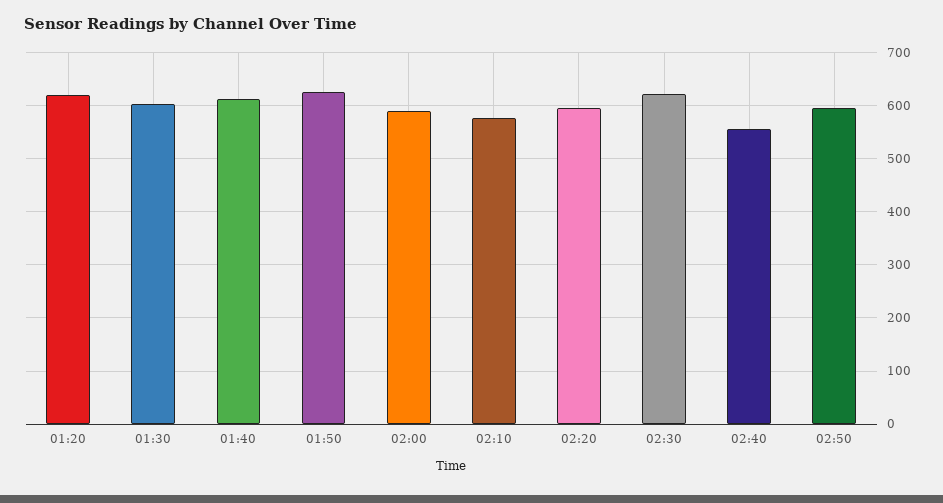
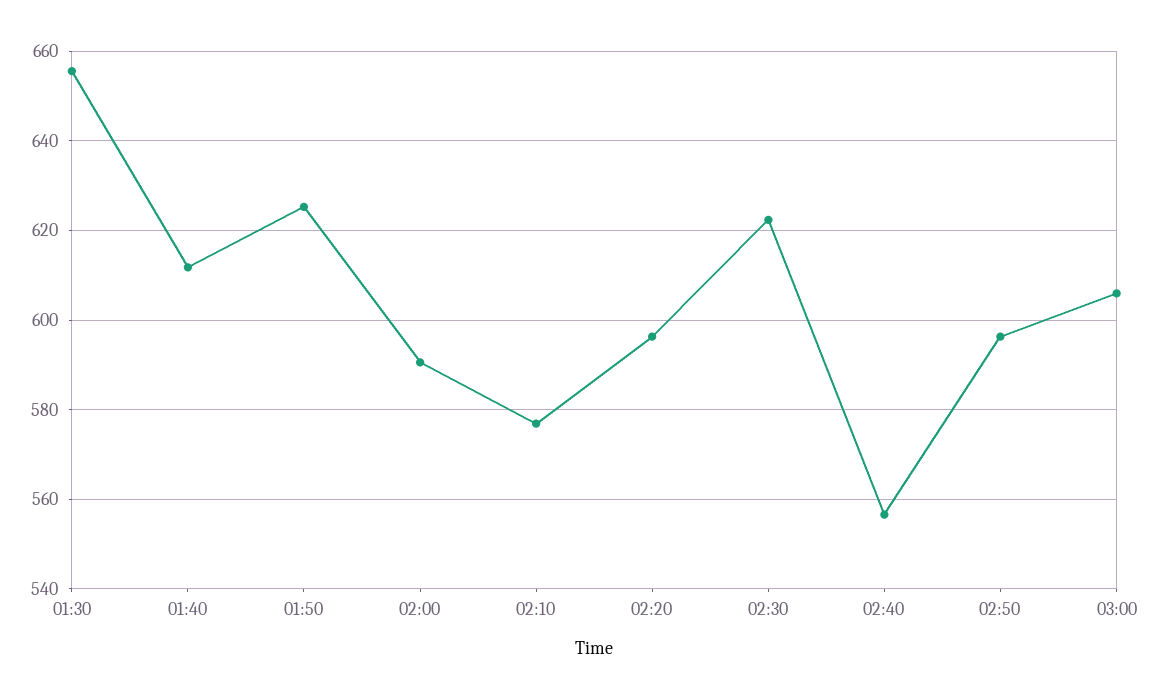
01:20: 620 -> none
01:30: 600 -> 656
03:00: none -> 606

